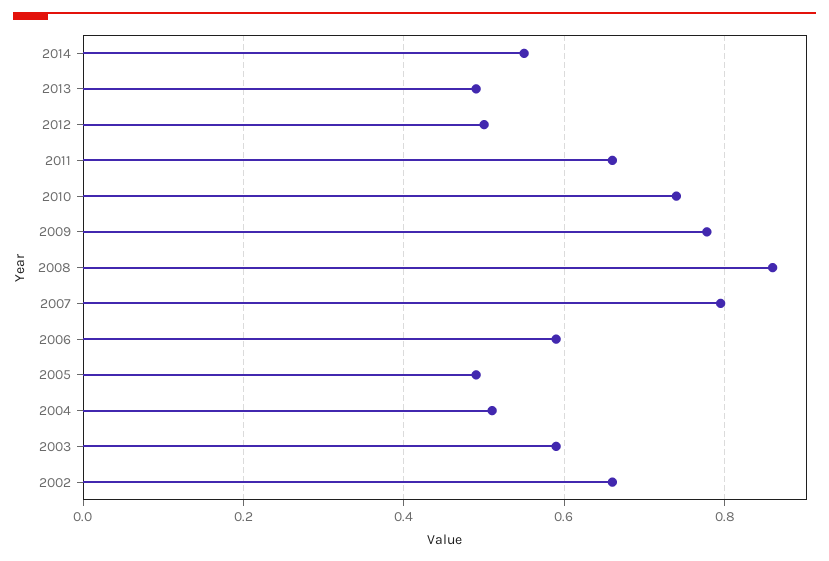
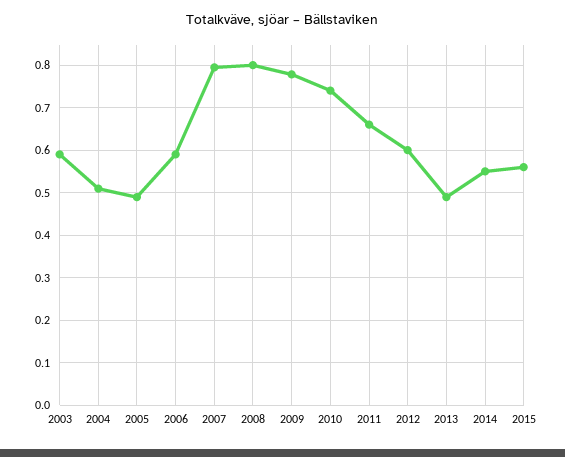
2012: 0.5 -> 0.6
2008: 0.86 -> 0.8
2002: 0.66 -> none
2015: none -> 0.56

